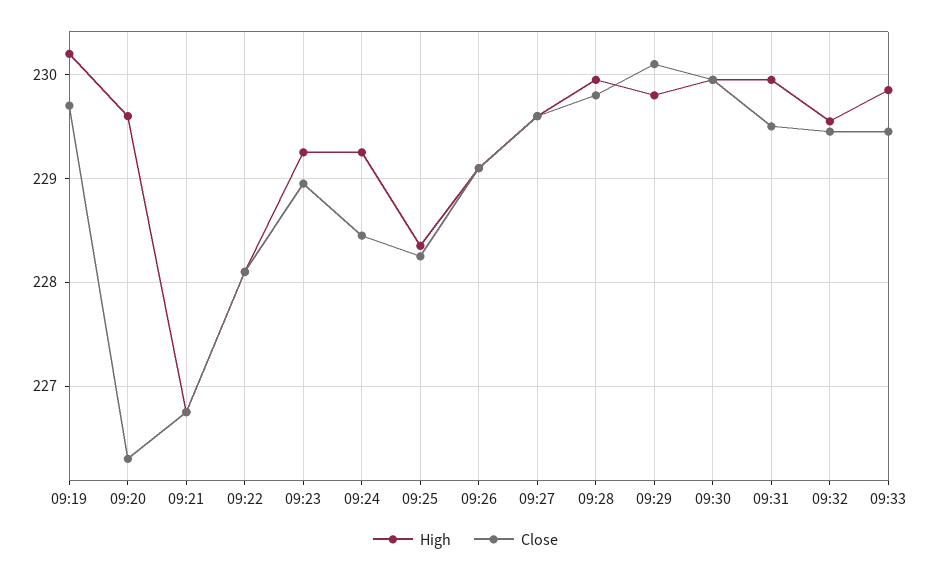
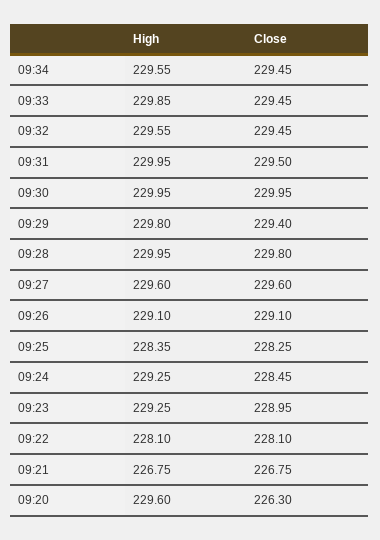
High, 09:19: 230.2 -> none
Close, 09:19: 229.7 -> none
Close, 09:29: 230.1 -> 229.4
High, 09:34: none -> 229.55
Close, 09:34: none -> 229.45

